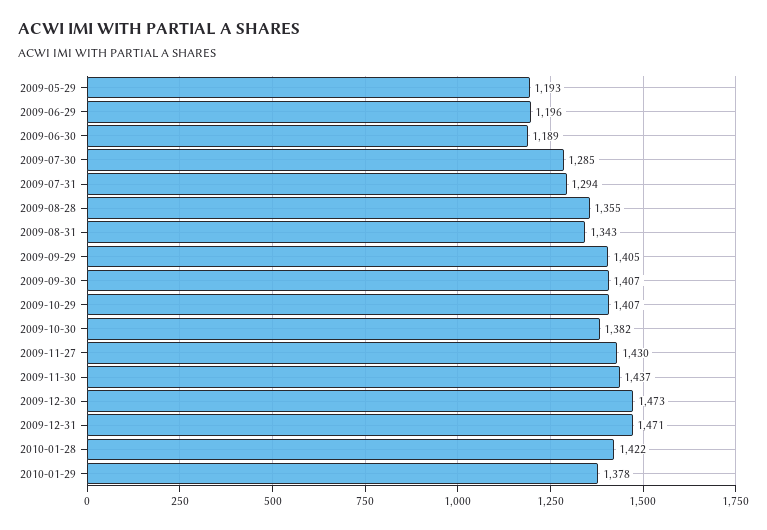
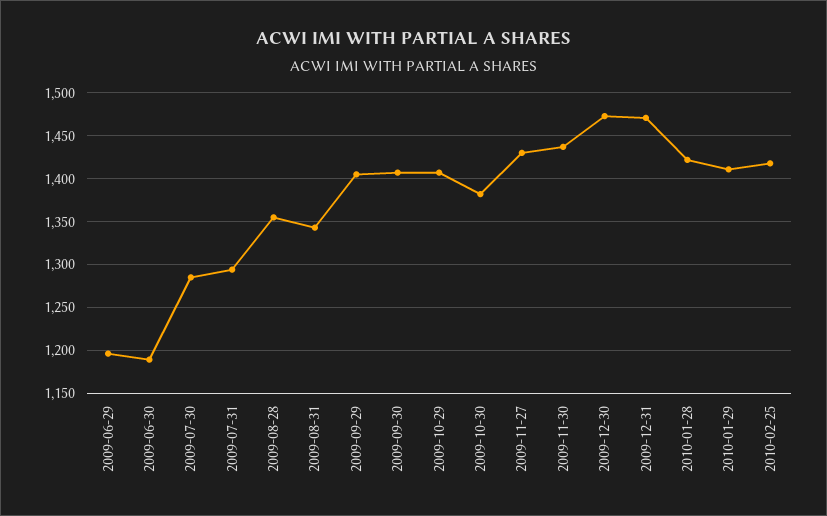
2009-05-29: 1193 -> none
2010-01-29: 1378 -> 1410
2010-02-25: none -> 1420

